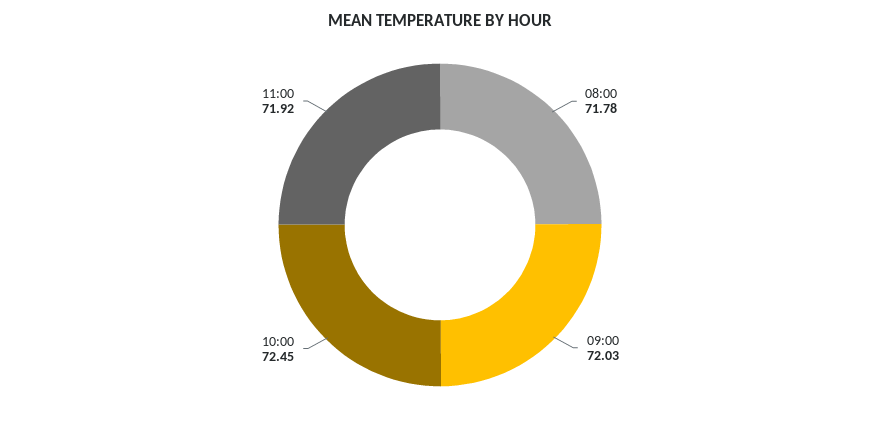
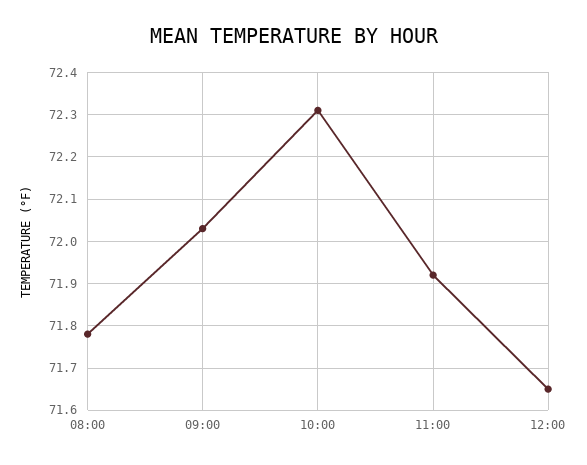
10:00: 72.45 -> 72.3
12:00: none -> 71.65

